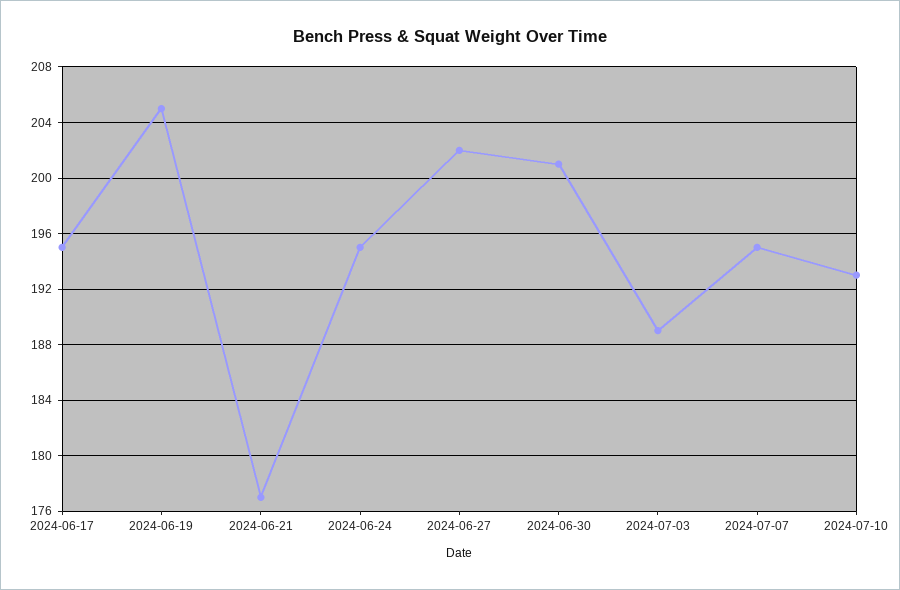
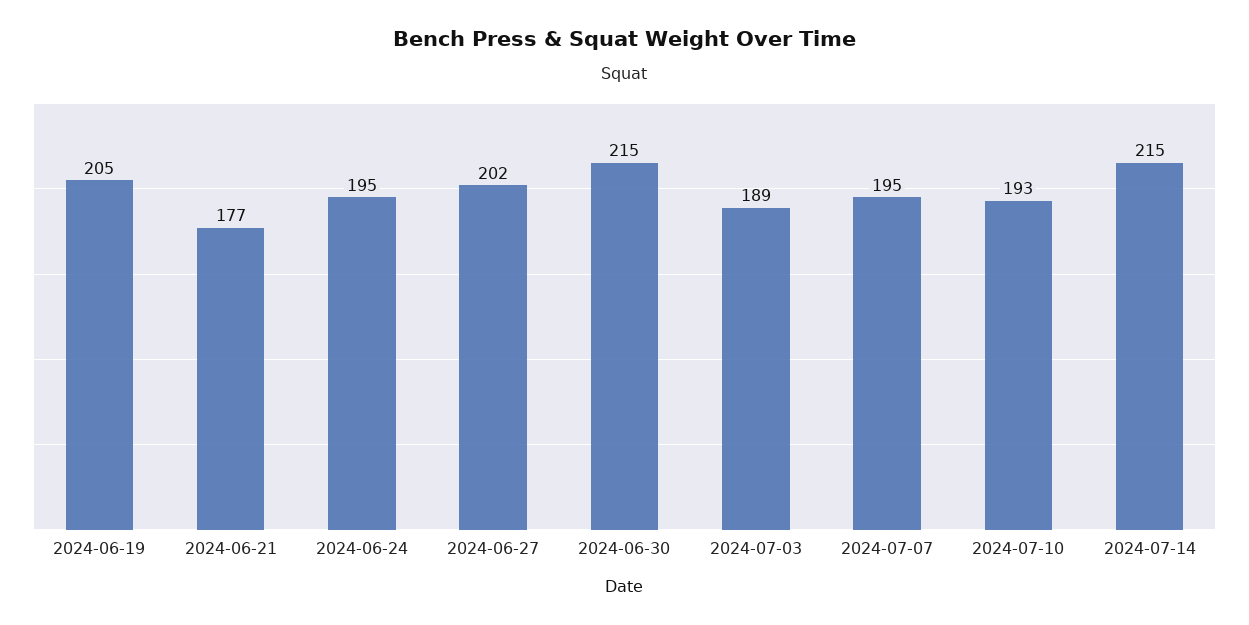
2024-06-17: 195 -> none
2024-06-30: 201 -> 215
2024-07-14: none -> 215

